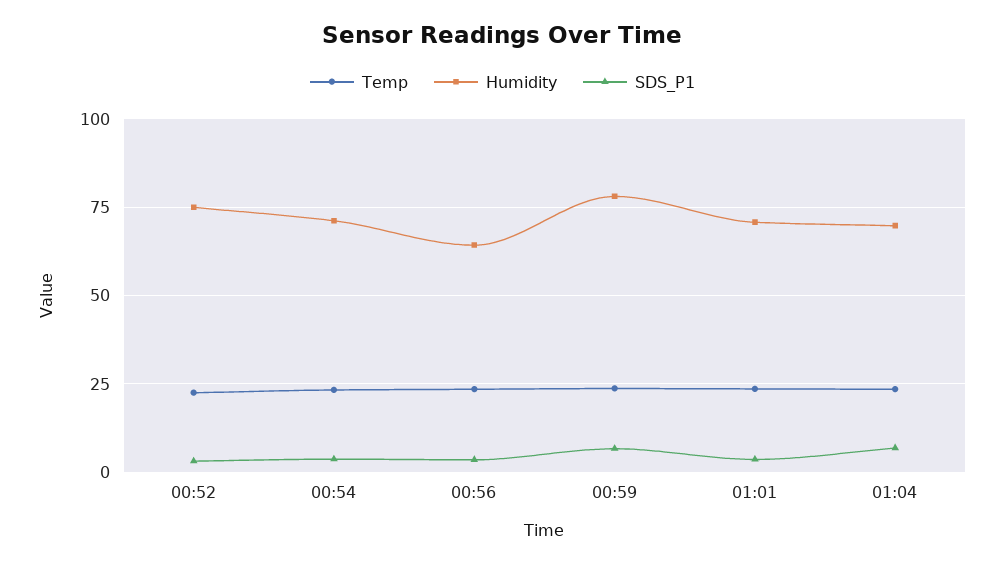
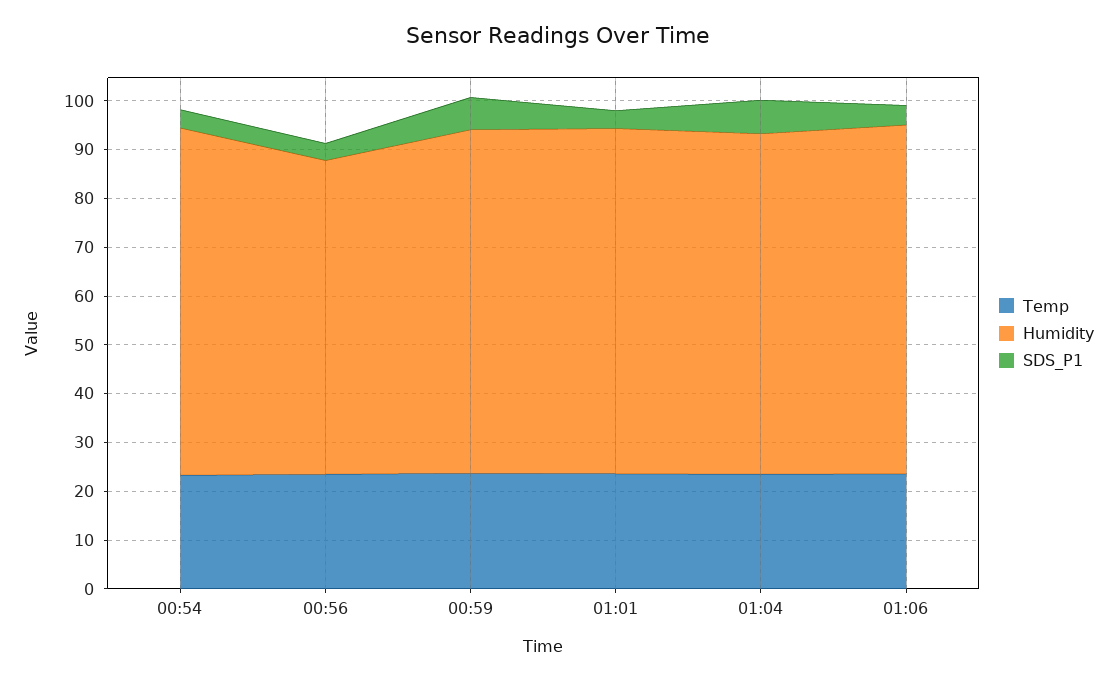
Temp, 00:52: 22.5 -> none
Humidity, 00:52: 75 -> none
SDS_P1, 00:52: 2.5 -> none
Humidity, 00:59: 77.5 -> 70
Temp, 01:06: none -> 24
Humidity, 01:06: none -> 72
SDS_P1, 01:06: none -> 4

